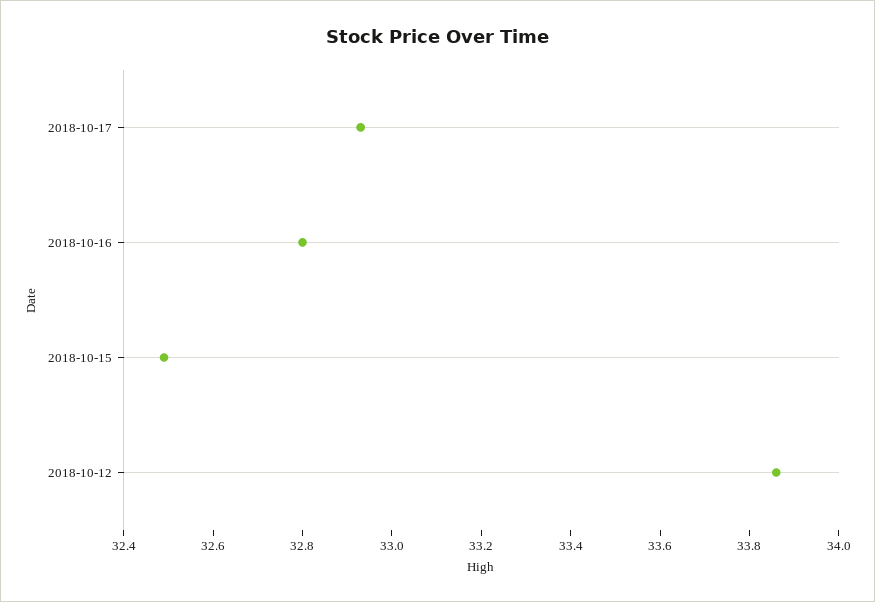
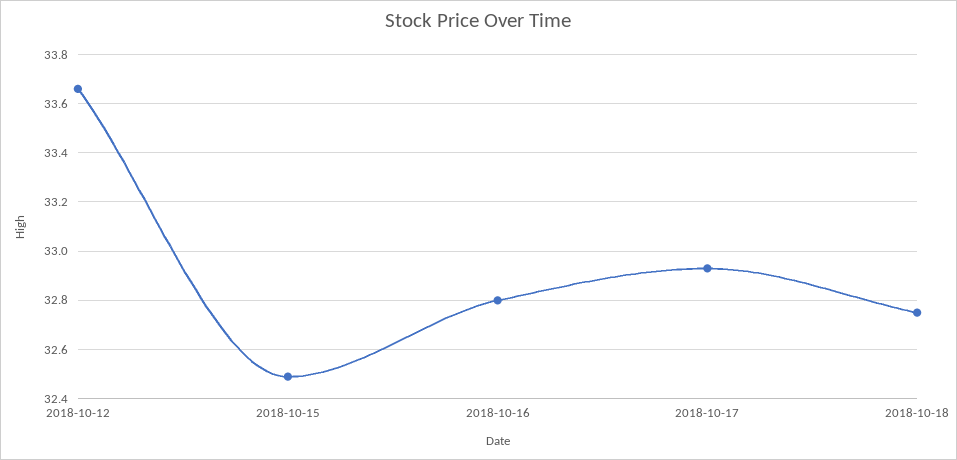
2018-10-12: 33.85 -> 33.65
2018-10-18: none -> 32.75

